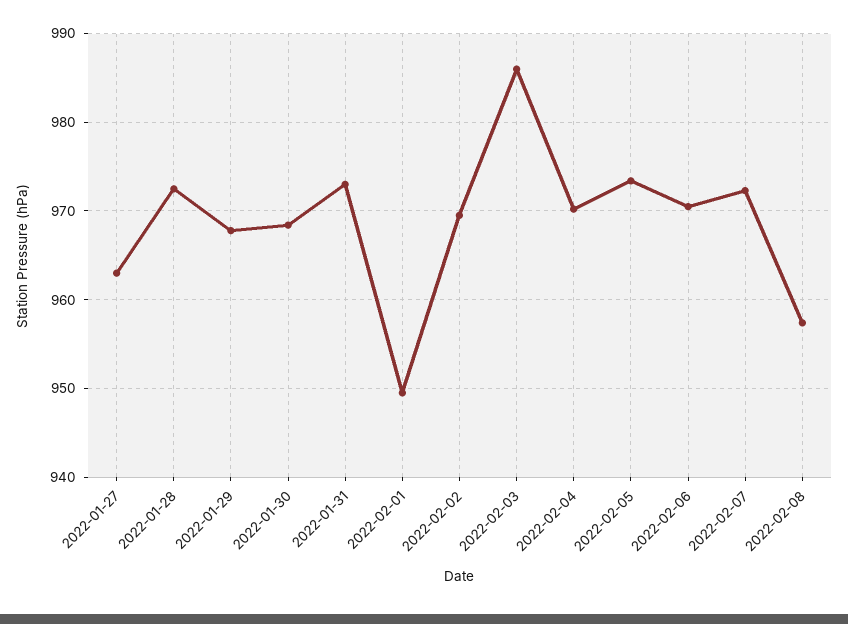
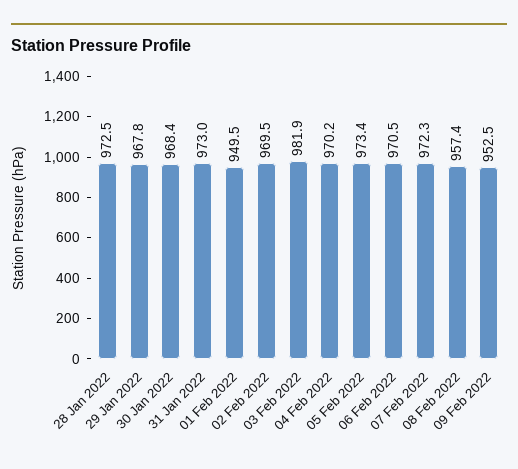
2022-01-27: 963 -> none
2022-02-03: 986 -> 981.9
09 Feb 2022: none -> 952.5

